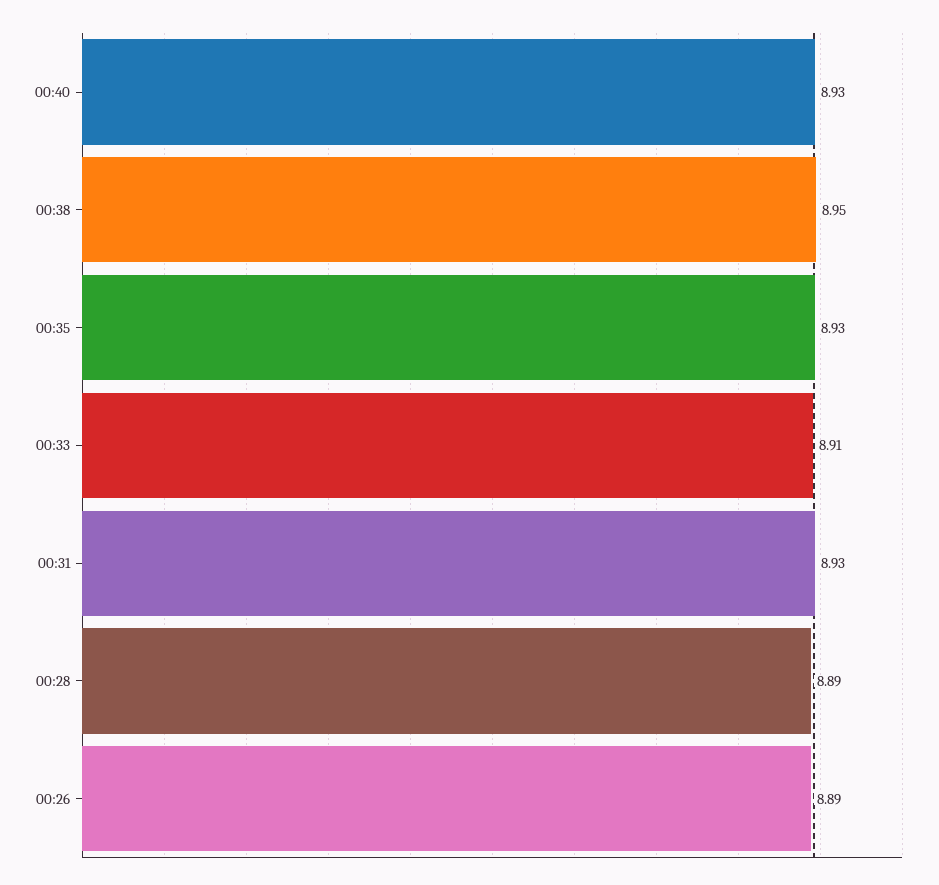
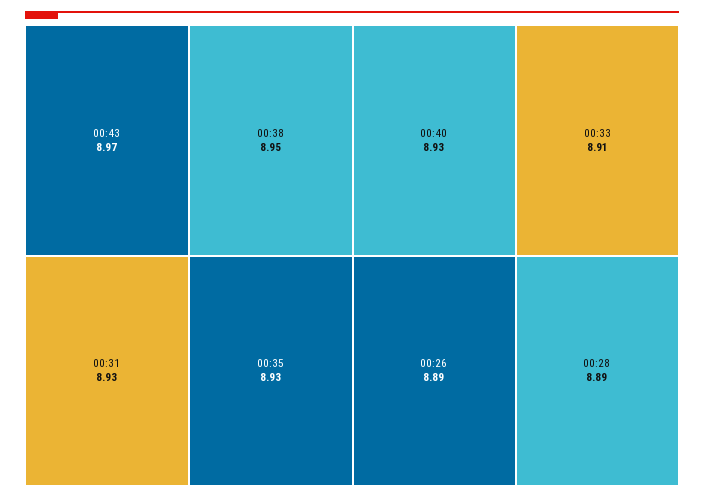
00:43: none -> 8.97

